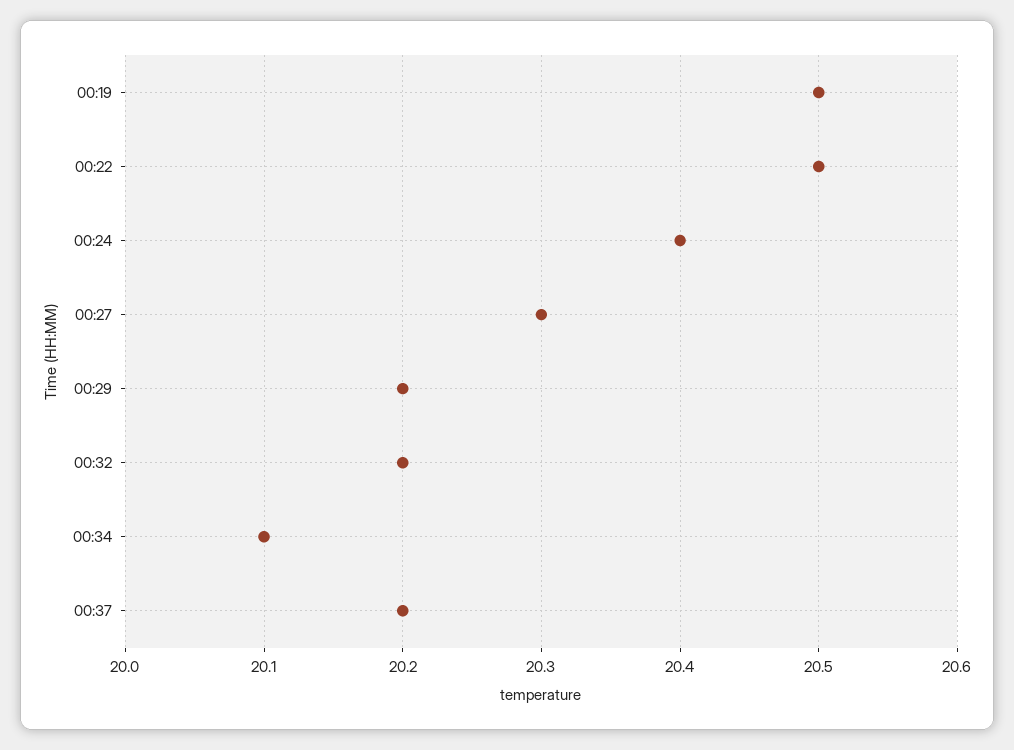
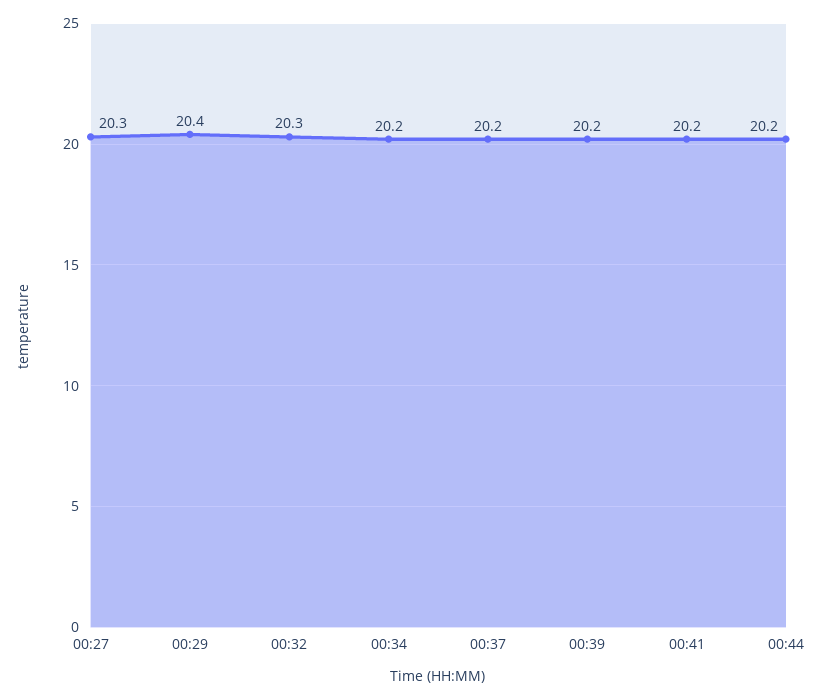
00:19: 20.5 -> none
00:22: 20.5 -> none
00:24: 20.4 -> none
00:29: 20.2 -> 20.4
00:32: 20.2 -> 20.3
00:34: 20.1 -> 20.2
00:39: none -> 20.2
00:41: none -> 20.2
00:44: none -> 20.2

